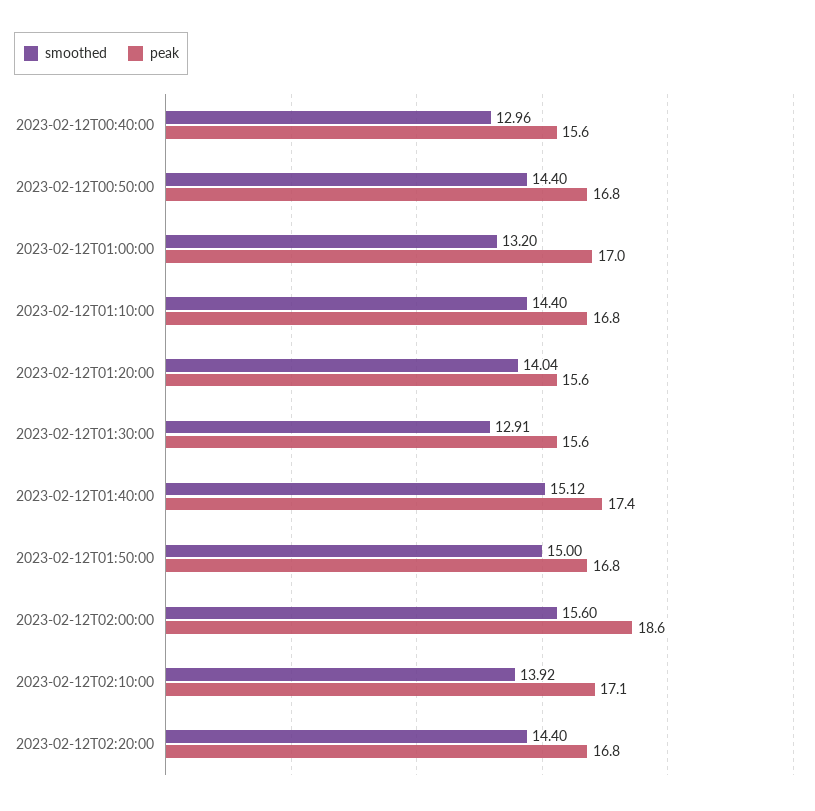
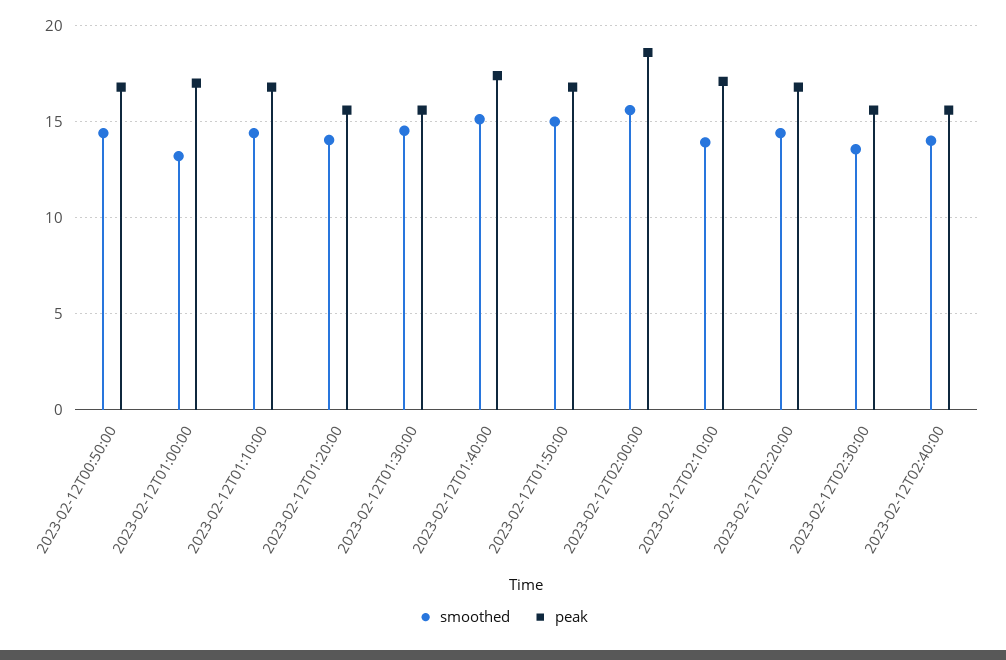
smoothed, 2023-02-12T00:40:00: 12.96 -> none
peak, 2023-02-12T00:40:00: 15.6 -> none
smoothed, 2023-02-12T01:30:00: 12.91 -> 14.5
smoothed, 2023-02-12T02:30:00: none -> 13.5
peak, 2023-02-12T02:30:00: none -> 15.5
smoothed, 2023-02-12T02:40:00: none -> 14
peak, 2023-02-12T02:40:00: none -> 15.5

